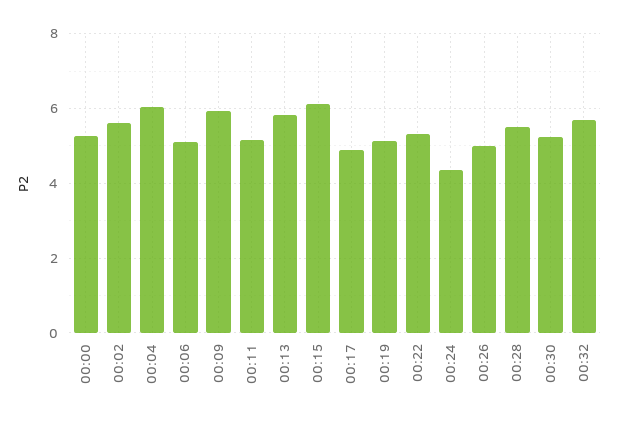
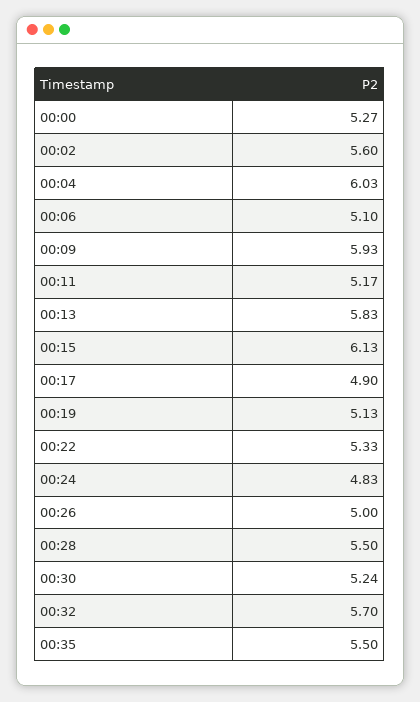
00:24: 4.4 -> 4.83
00:35: none -> 5.5

